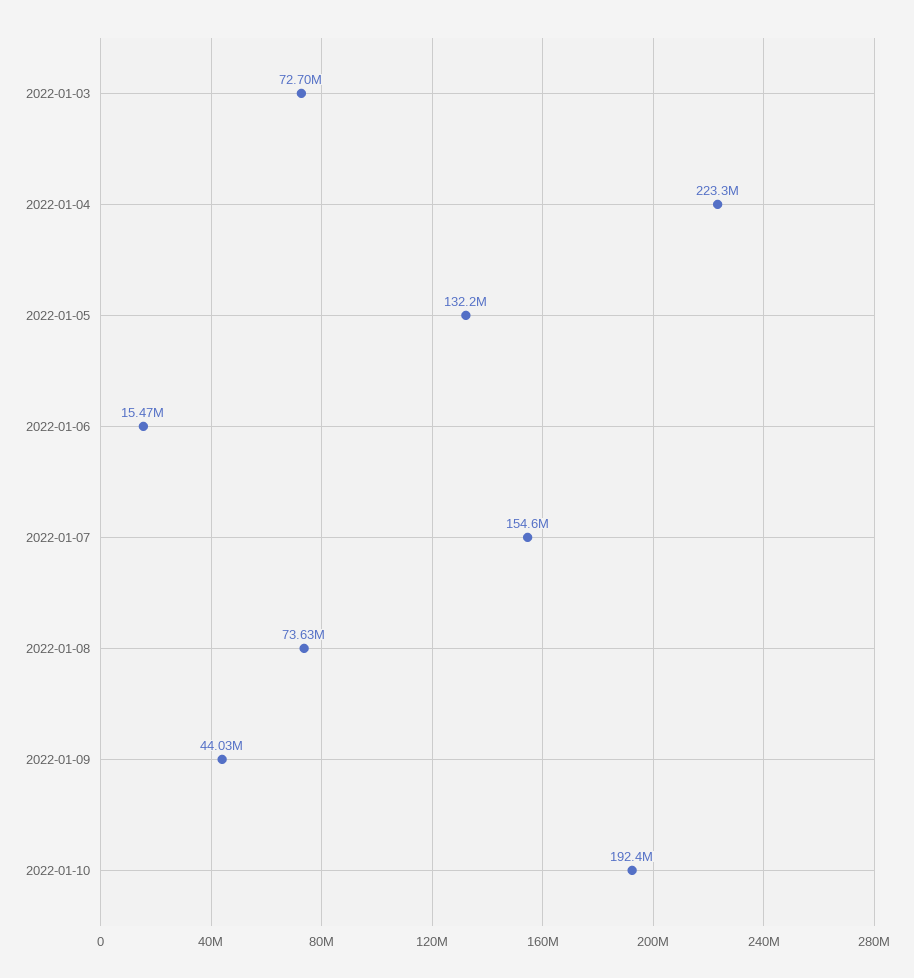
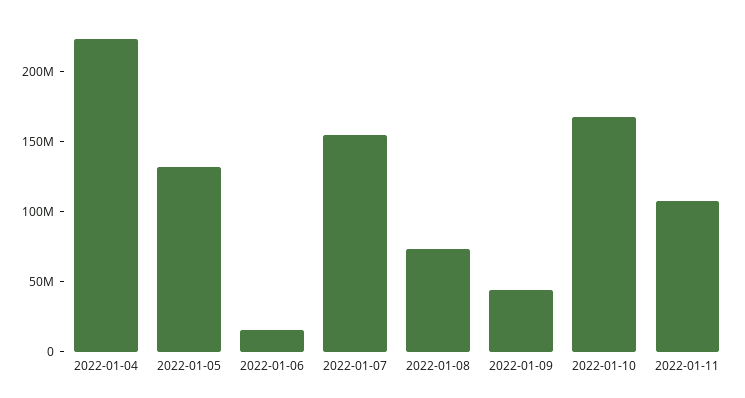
2022-01-03: 72700000 -> none
2022-01-10: 192400000 -> 170000000
2022-01-11: none -> 110000000

